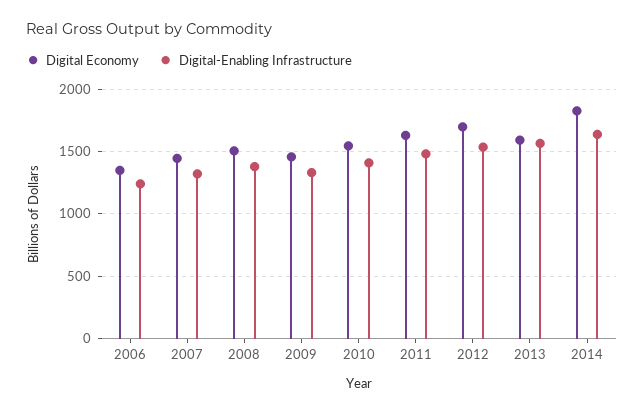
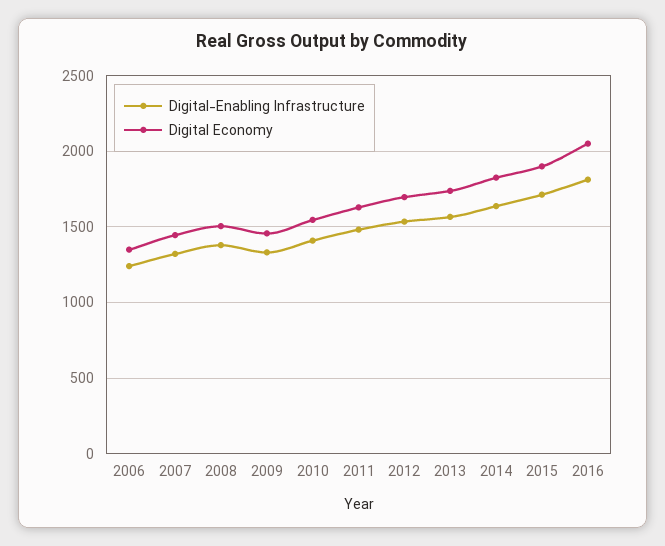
Digital Economy, 2013: 1600 -> 1750
Digital-Enabling Infrastructure, 2015: none -> 1700
Digital Economy, 2015: none -> 1900
Digital-Enabling Infrastructure, 2016: none -> 1800
Digital Economy, 2016: none -> 2050

